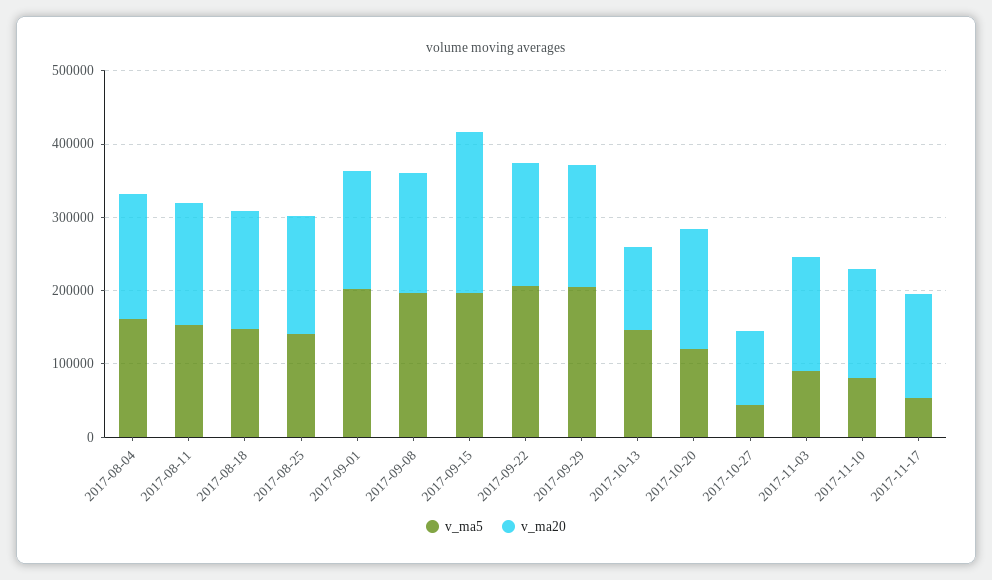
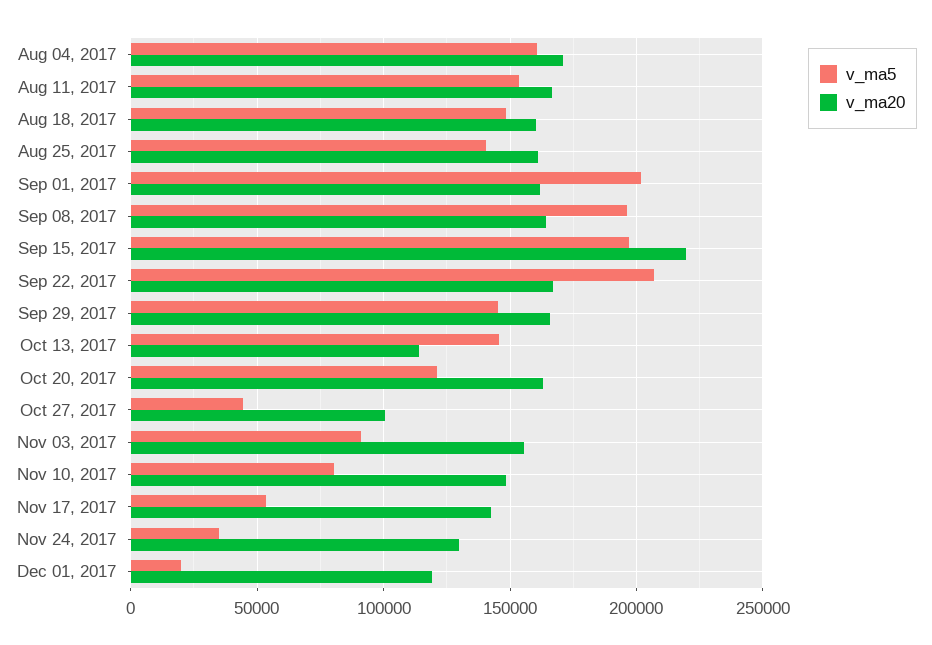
v_ma5, 2017-09-29: 200000 -> 145000
v_ma5, Nov 24, 2017: none -> 35000
v_ma20, Nov 24, 2017: none -> 130000
v_ma5, Dec 01, 2017: none -> 20000
v_ma20, Dec 01, 2017: none -> 120000

